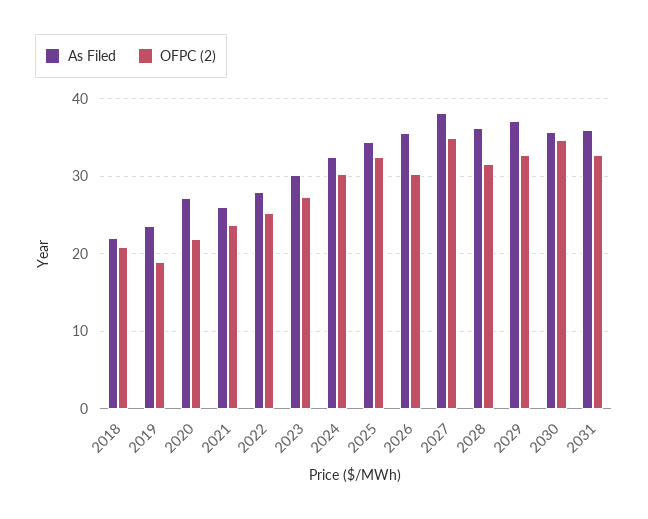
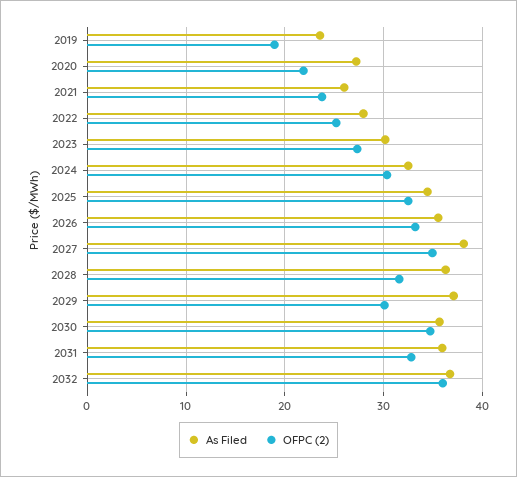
As Filed, 2018: 22 -> none
OFPC (2), 2018: 21 -> none
OFPC (2), 2026: 30 -> 33
OFPC (2), 2029: 33 -> 30
As Filed, 2032: none -> 37
OFPC (2), 2032: none -> 36

